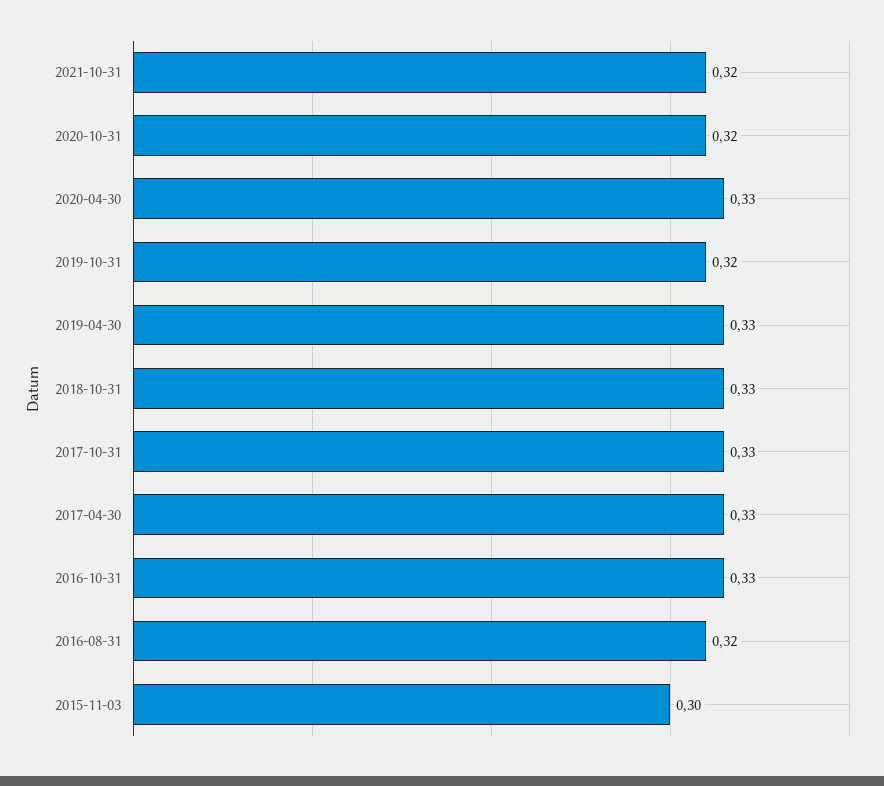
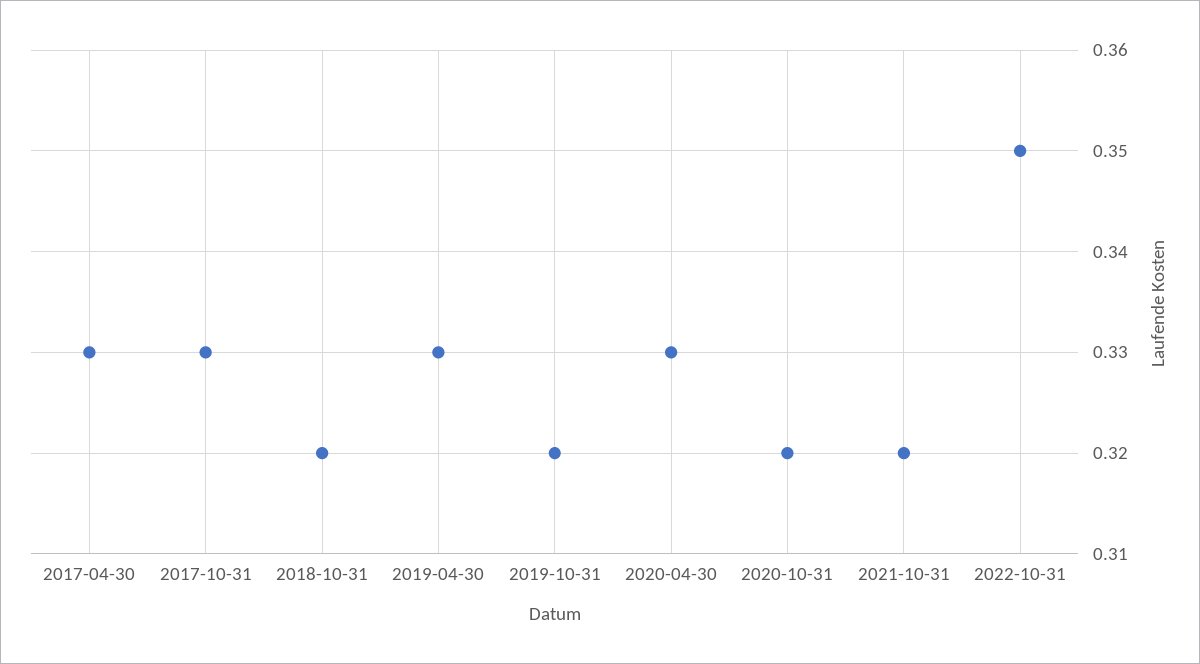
2018-10-31: 0.33 -> 0.32
2016-10-31: 0.33 -> none
2016-08-31: 0.32 -> none
2015-11-03: 0.3 -> none
2022-10-31: none -> 0.35

